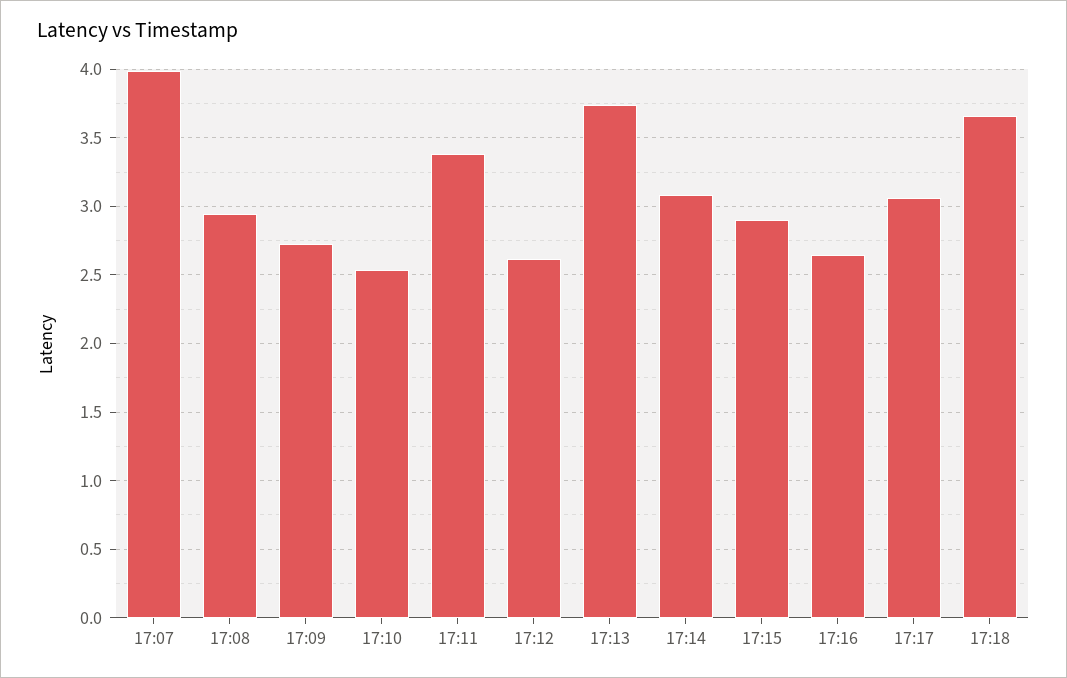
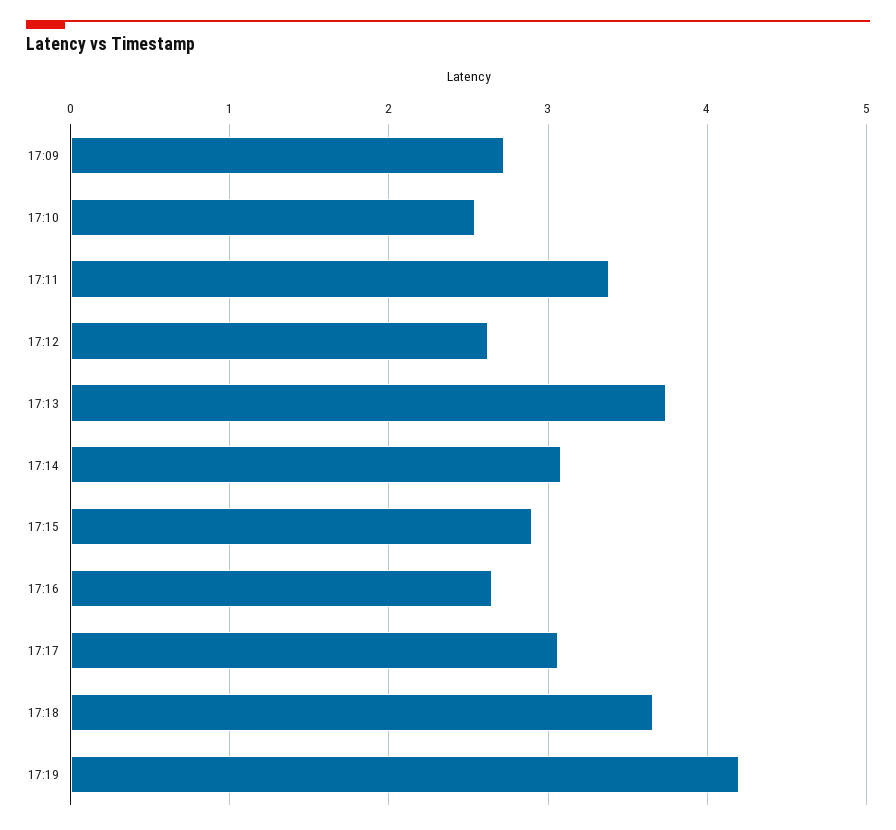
17:07: 4 -> none
17:08: 2.95 -> none
17:19: none -> 4.2

